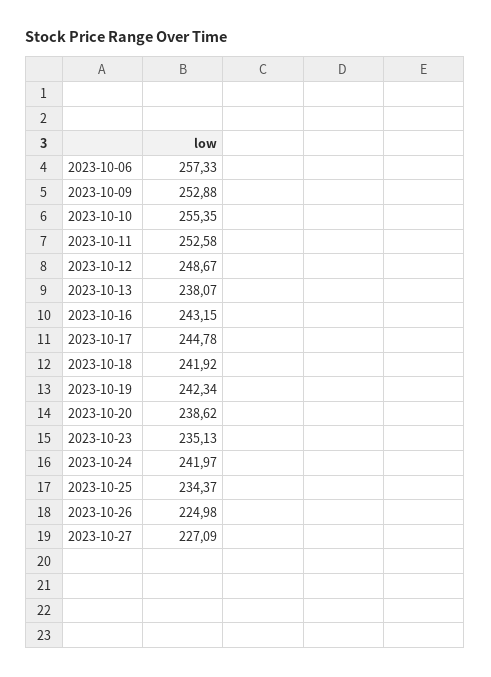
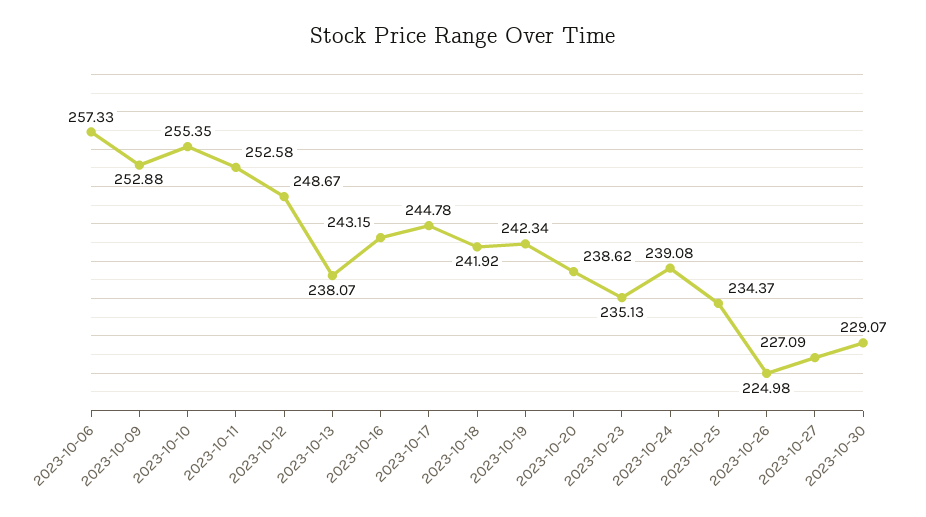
2023-10-24: 241.97 -> 239.08
2023-10-30: none -> 229.07

